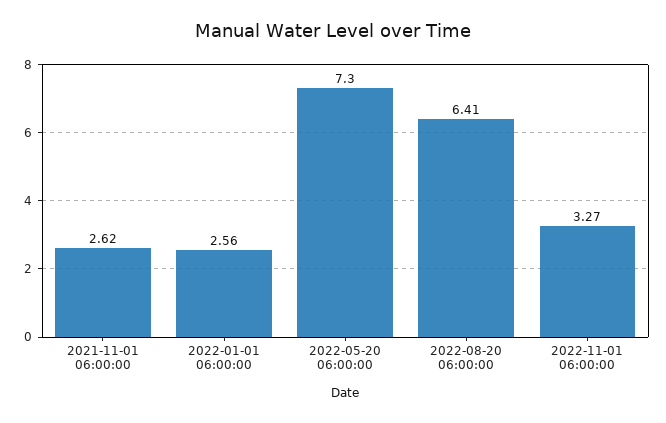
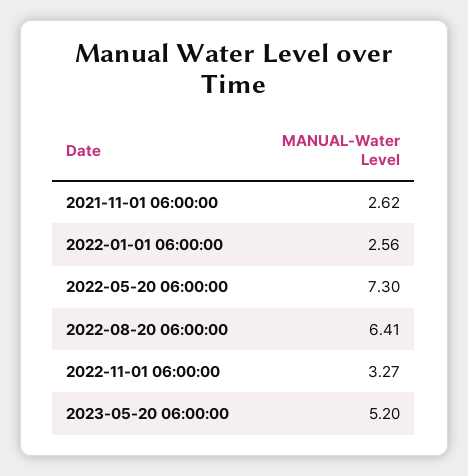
2023-05-20 06:00:00: none -> 5.2

